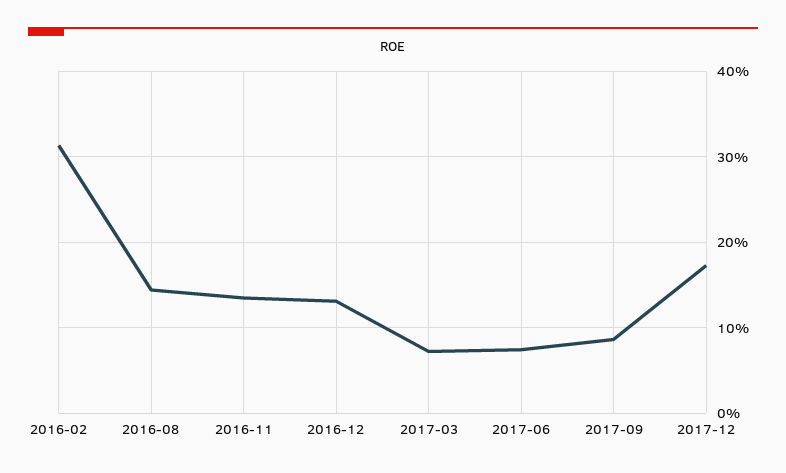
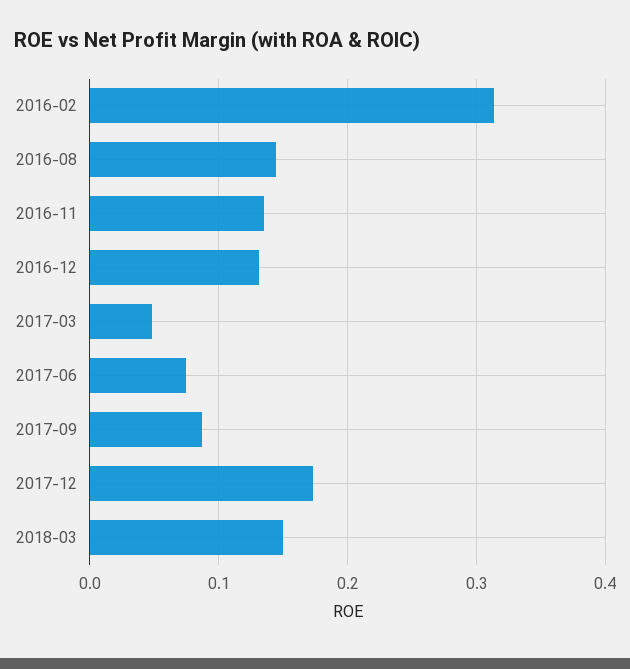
2017-03: 0.07 -> 0.05
2018-03: none -> 0.15

